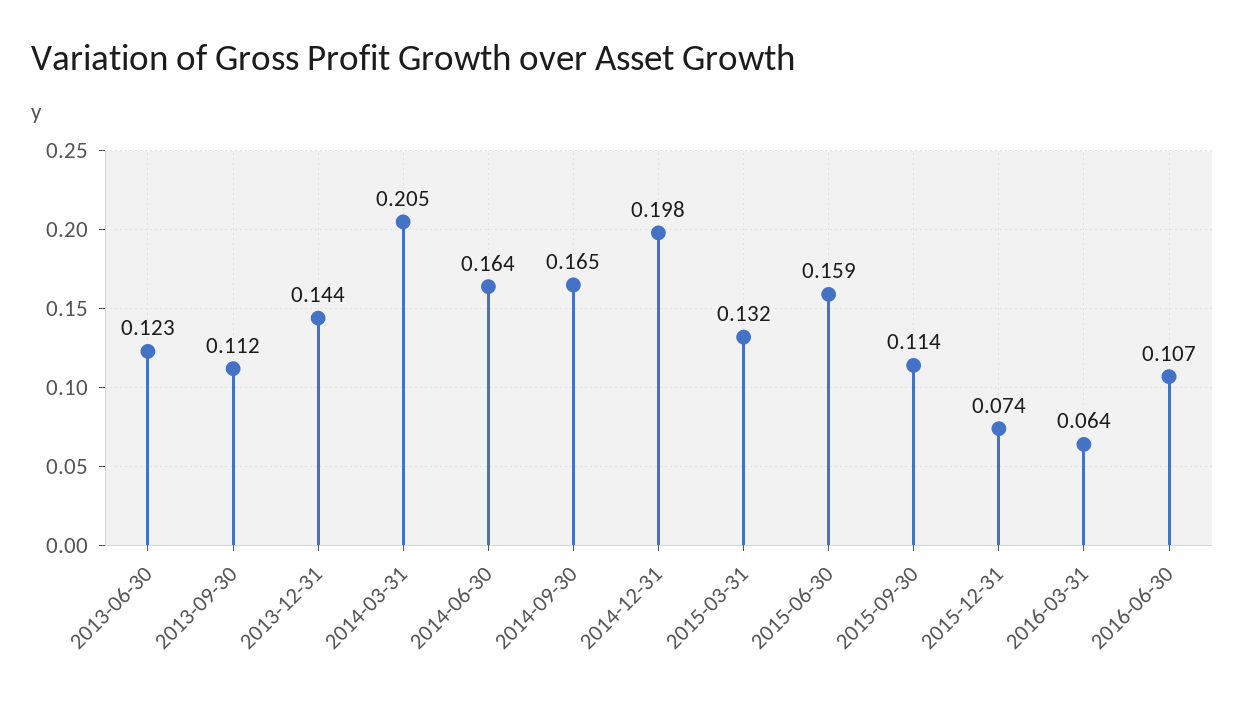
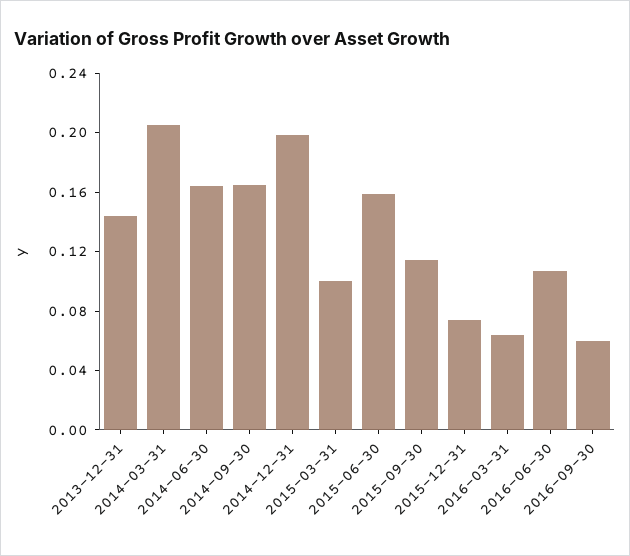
2013-06-30: 0.123 -> none
2013-09-30: 0.112 -> none
2015-03-31: 0.132 -> 0.1
2016-09-30: none -> 0.06

